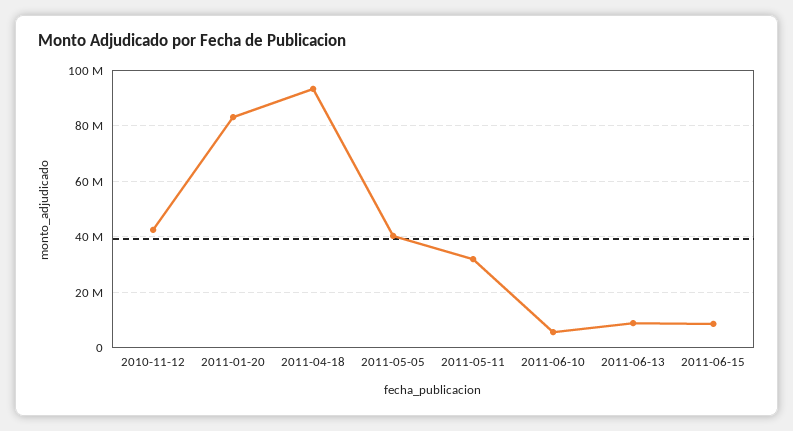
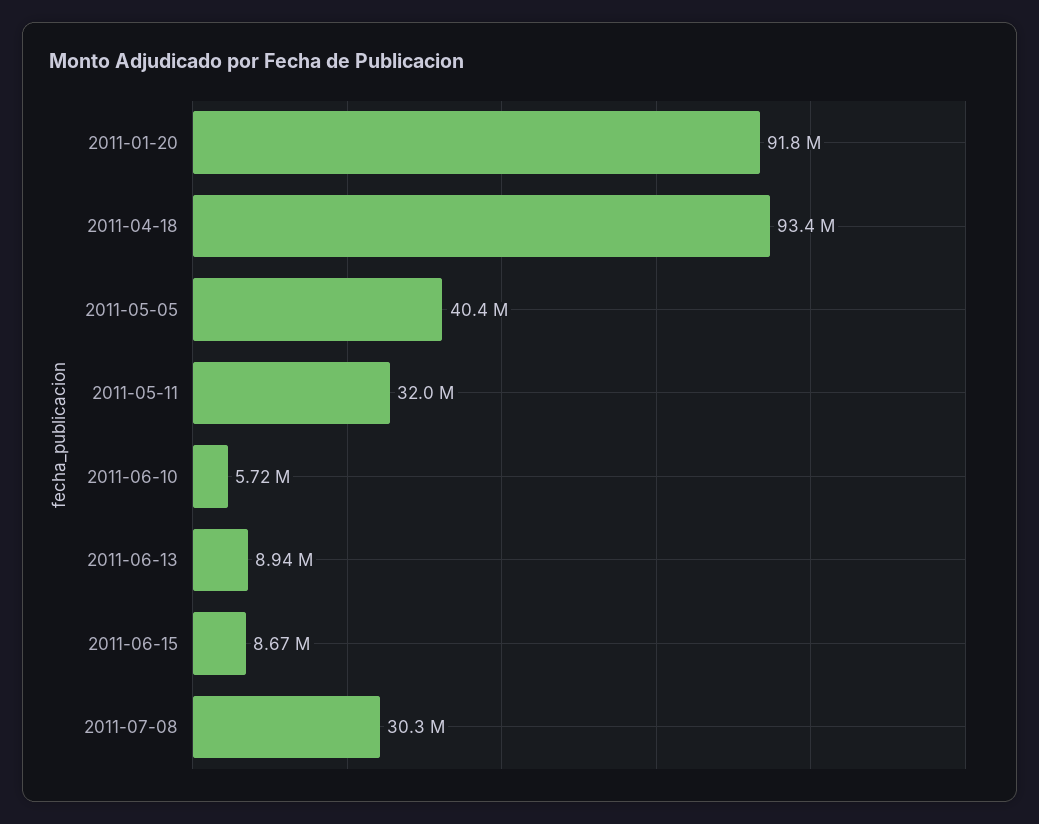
2010-11-12: 42500000 -> none
2011-01-20: 82500000 -> 91800000
2011-07-08: none -> 30300000

